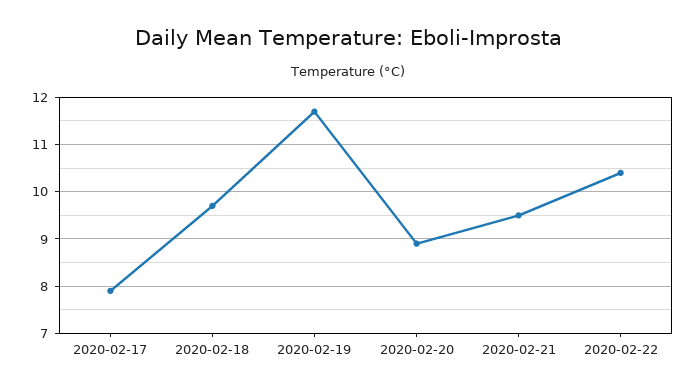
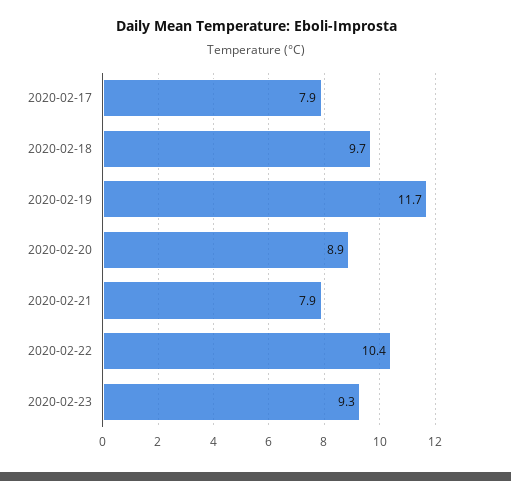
2020-02-21: 9.5 -> 7.9
2020-02-23: none -> 9.3

